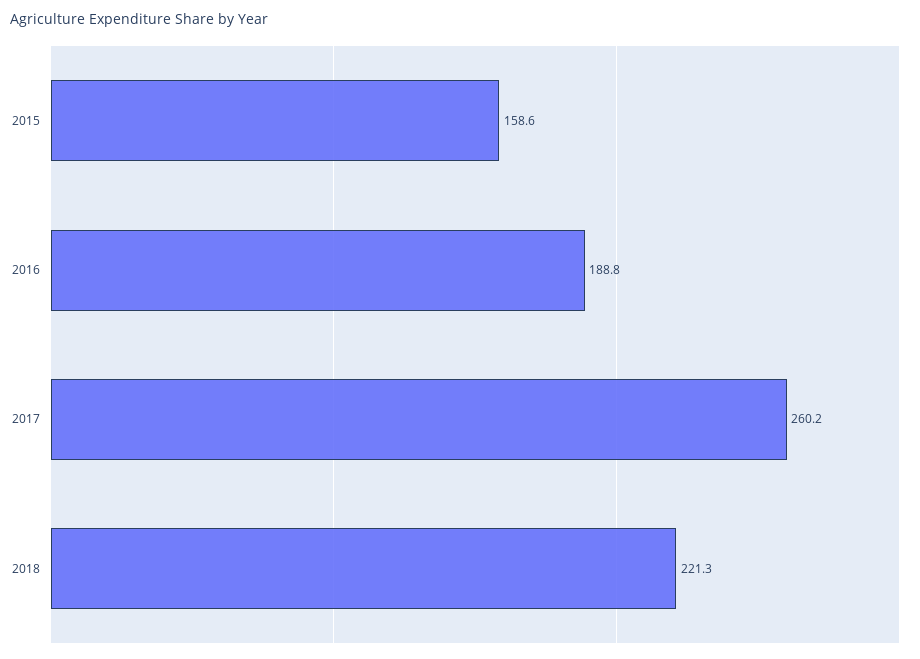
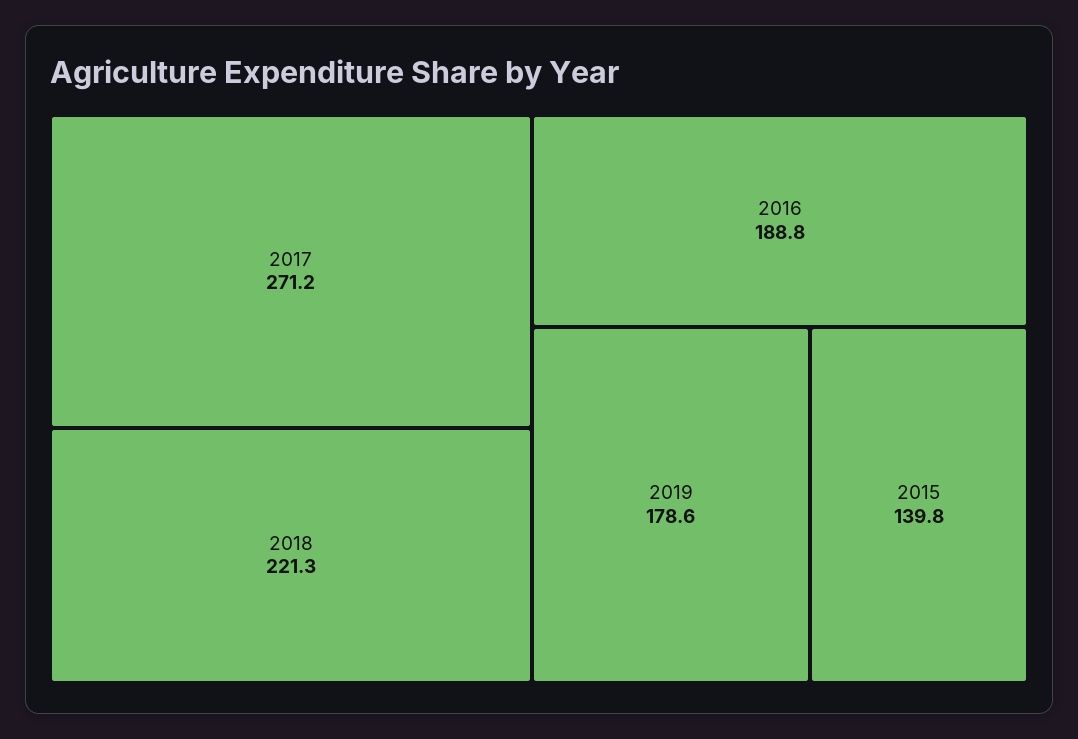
2015: 158.6 -> 139.8
2017: 260.2 -> 271.2
2019: none -> 178.6

